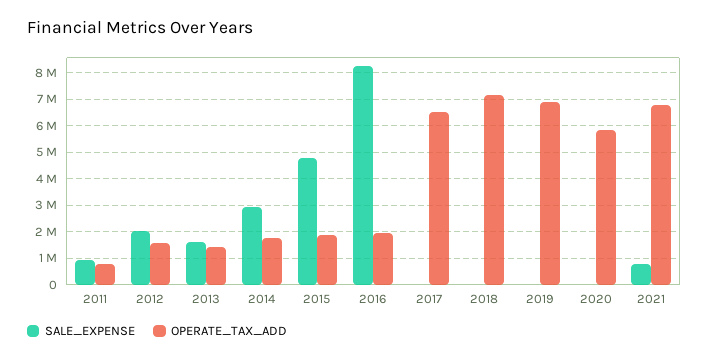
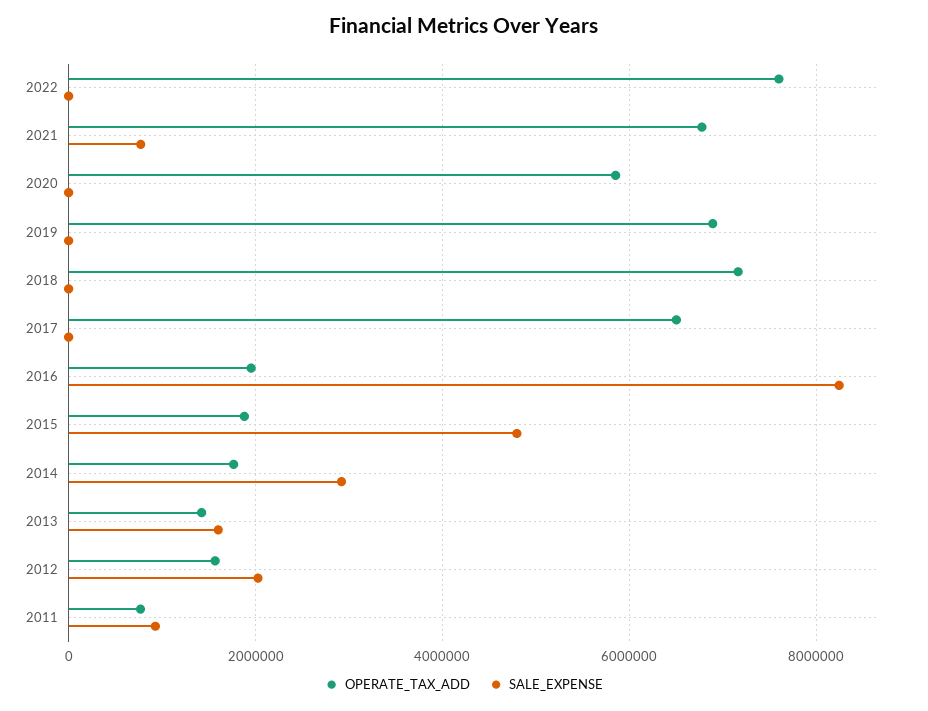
OPERATE_TAX_ADD, 2022: none -> 7600000
SALE_EXPENSE, 2022: none -> 0

